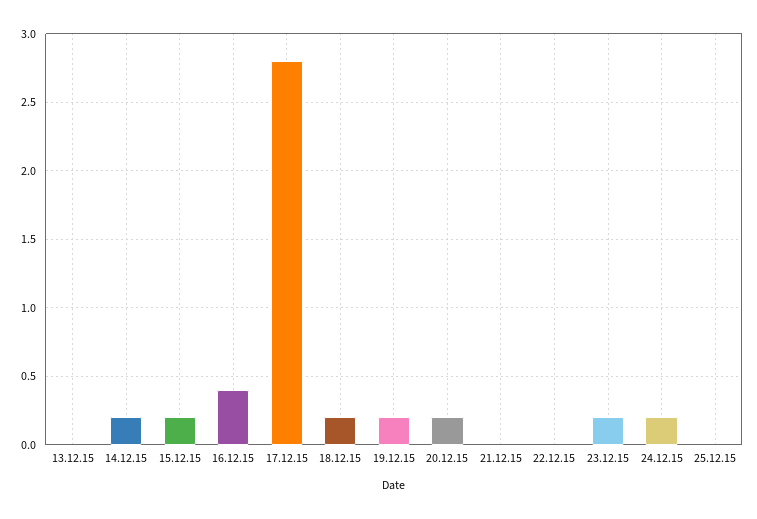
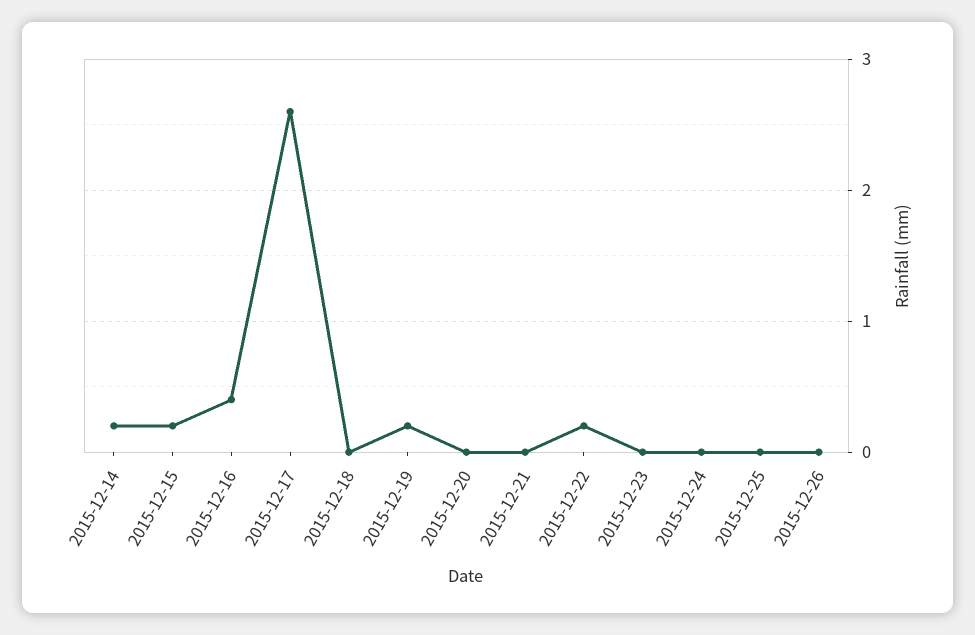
13.12.15: 0 -> none
17.12.15: 2.8 -> 2.6
18.12.15: 0.2 -> 0
20.12.15: 0.2 -> 0
22.12.15: 0 -> 0.2
23.12.15: 0.2 -> 0
24.12.15: 0.2 -> 0
2015-12-26: none -> 0

